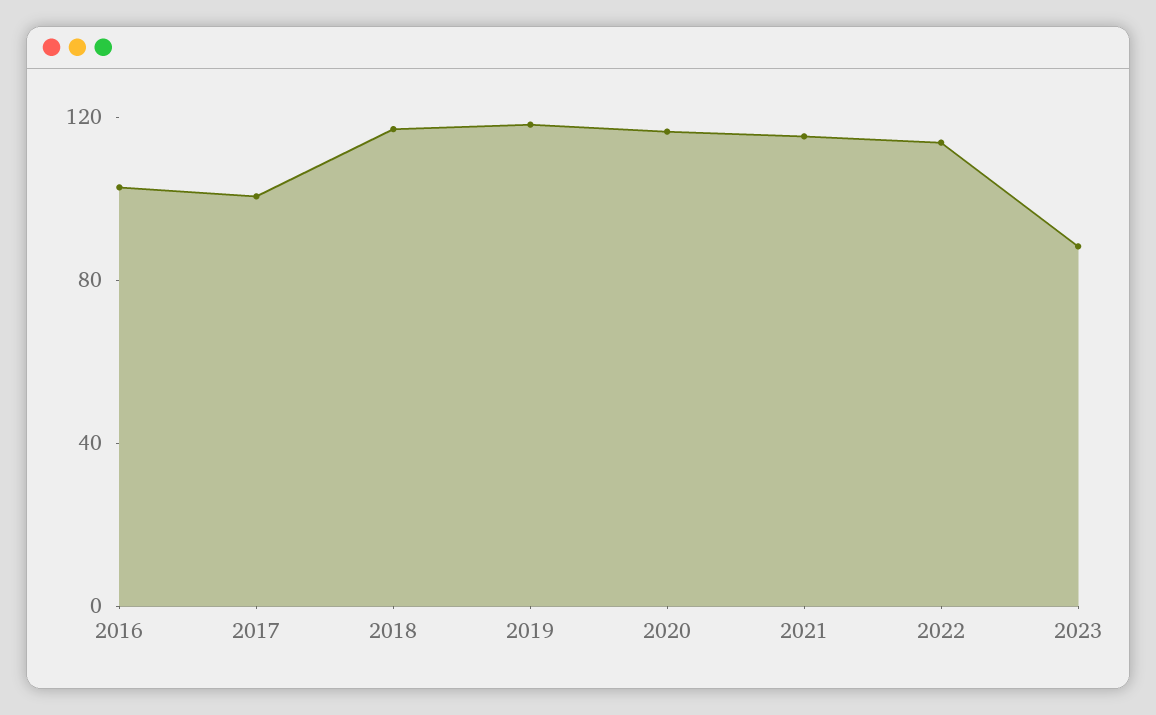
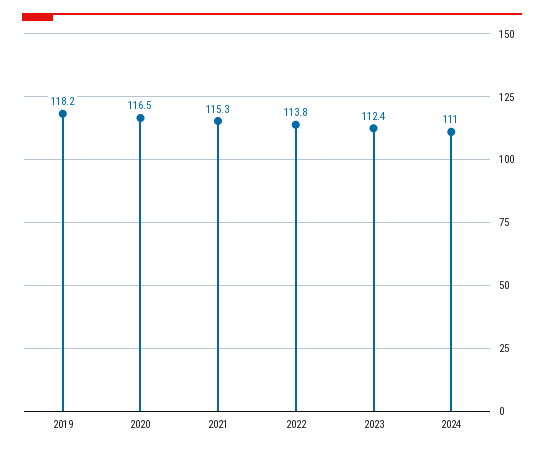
2016: 100 -> none
2017: 100 -> none
2018: 120 -> none
2023: 90 -> 112.4
2024: none -> 111

